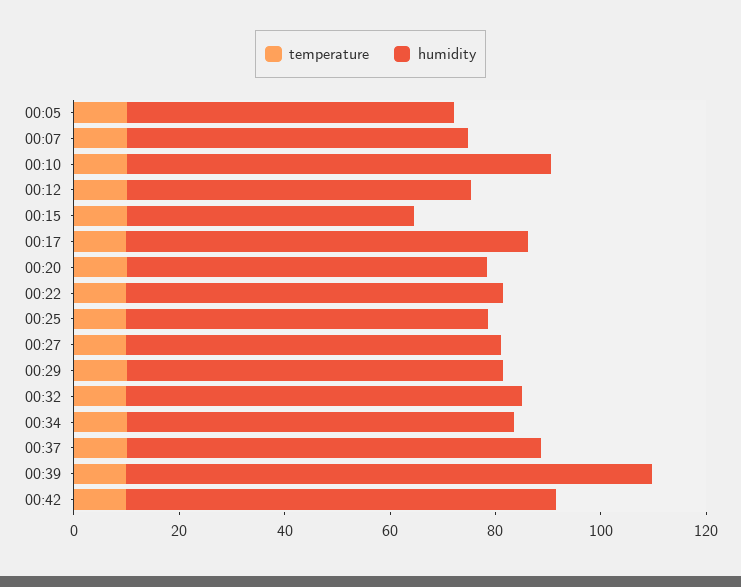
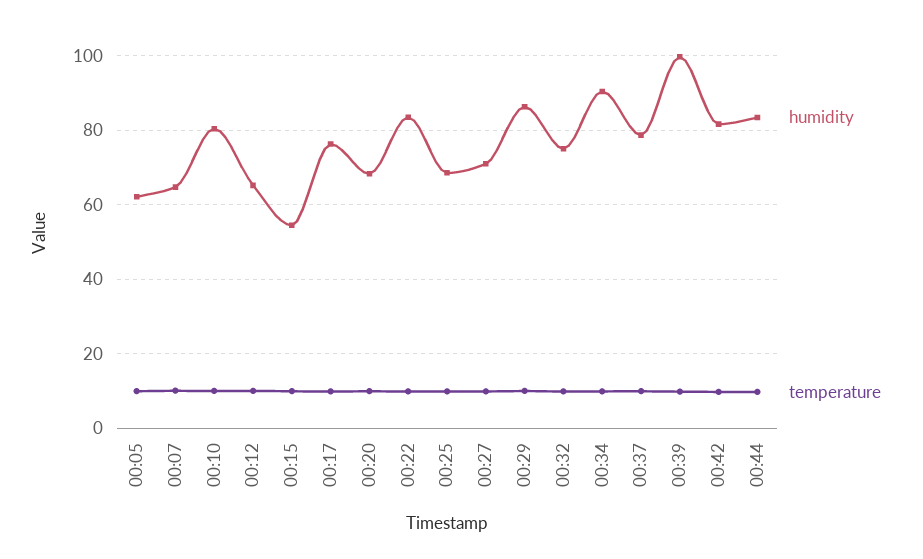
humidity, 00:22: 70 -> 84
humidity, 00:29: 70 -> 86
humidity, 00:34: 75 -> 90
humidity, 00:44: none -> 84
temperature, 00:44: none -> 10

